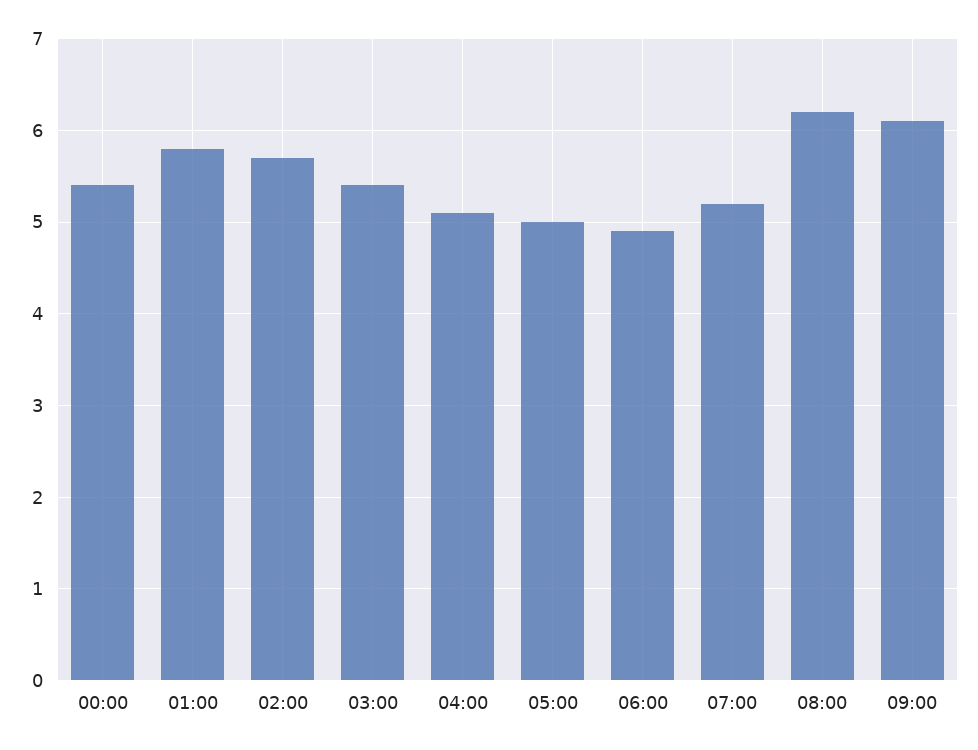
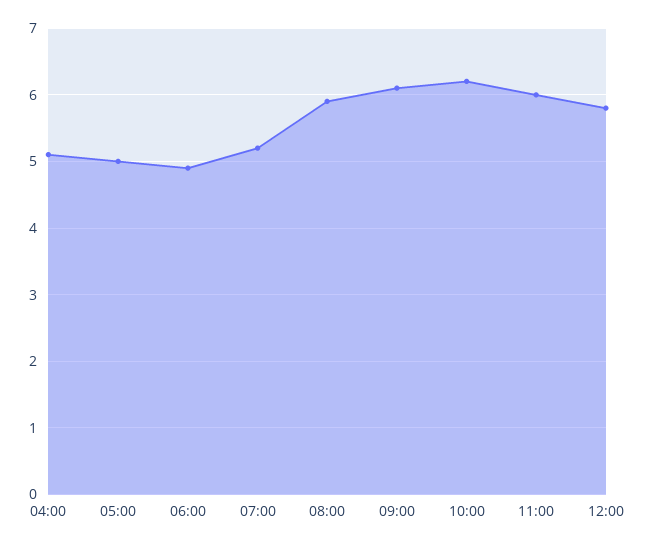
00:00: 5.4 -> none
01:00: 5.8 -> none
02:00: 5.7 -> none
03:00: 5.4 -> none
08:00: 6.2 -> 5.9
10:00: none -> 6.2
11:00: none -> 6
12:00: none -> 5.8

